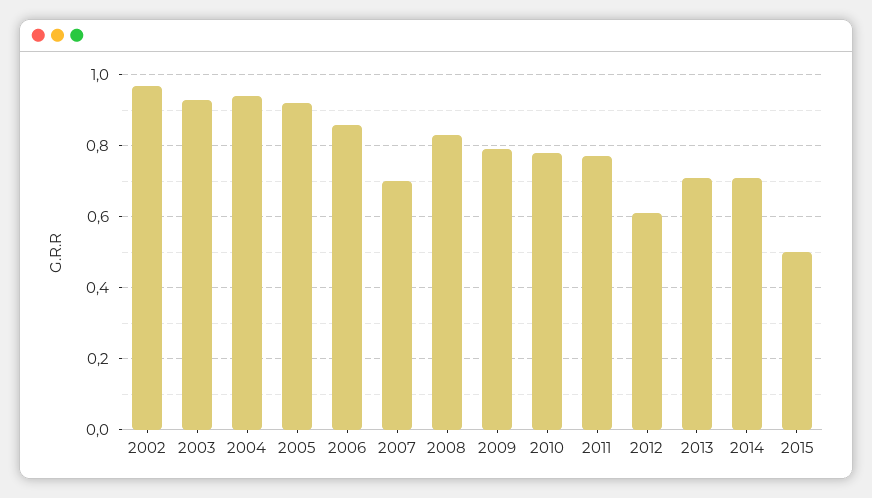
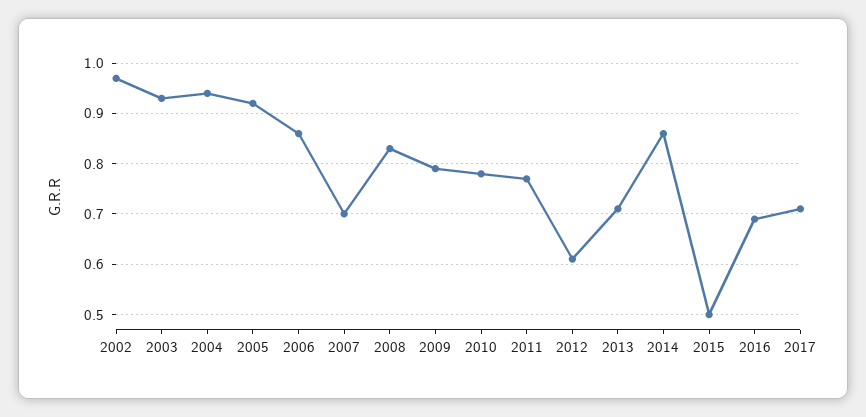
2014: 0.7 -> 0.85
2016: none -> 0.7
2017: none -> 0.7

